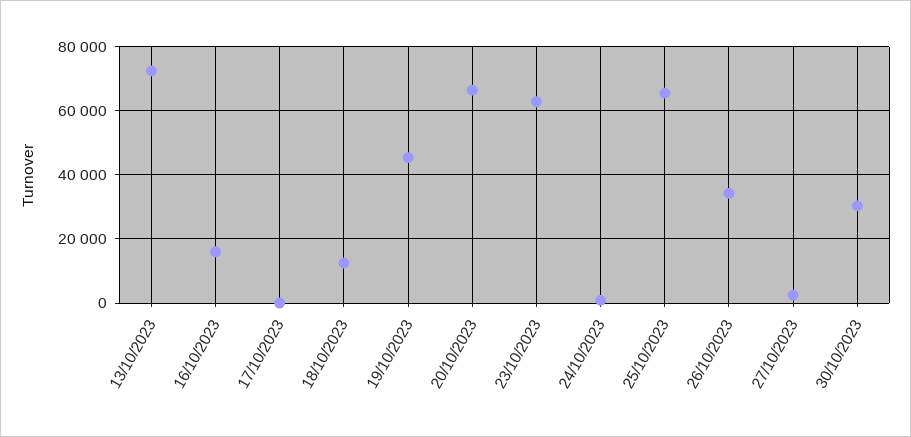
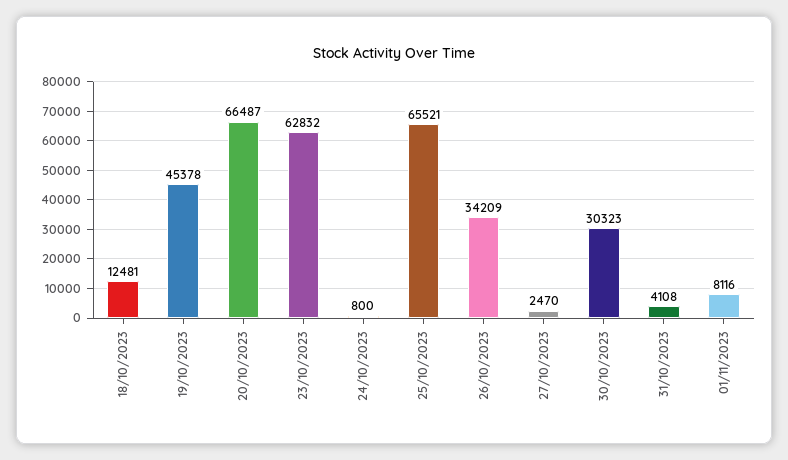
13/10/2023: 72000 -> none
16/10/2023: 16000 -> none
17/10/2023: 0 -> none
31/10/2023: none -> 4108
01/11/2023: none -> 8116

